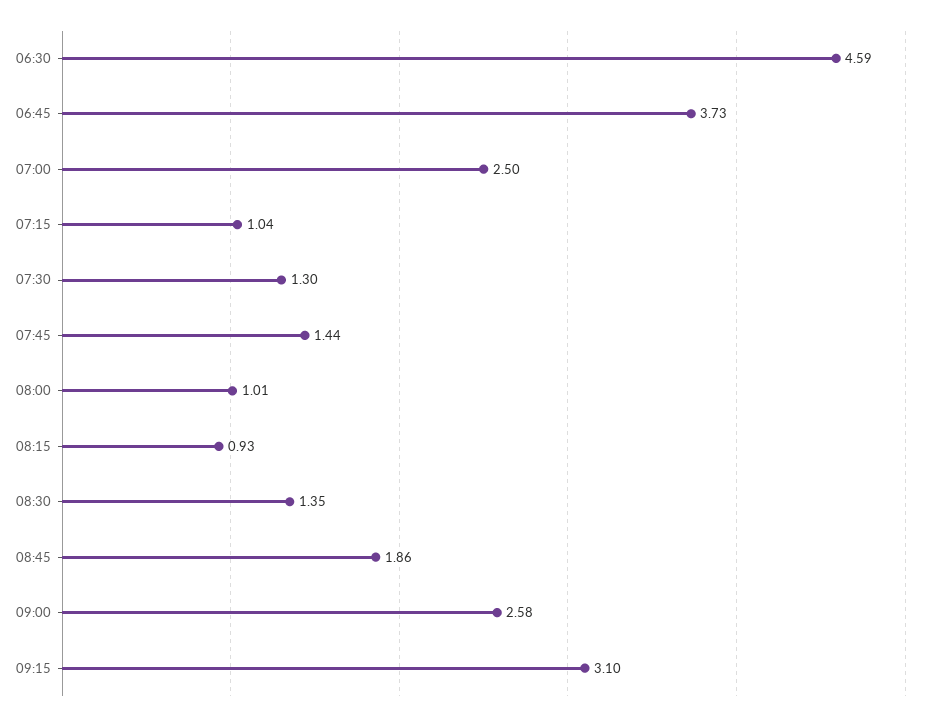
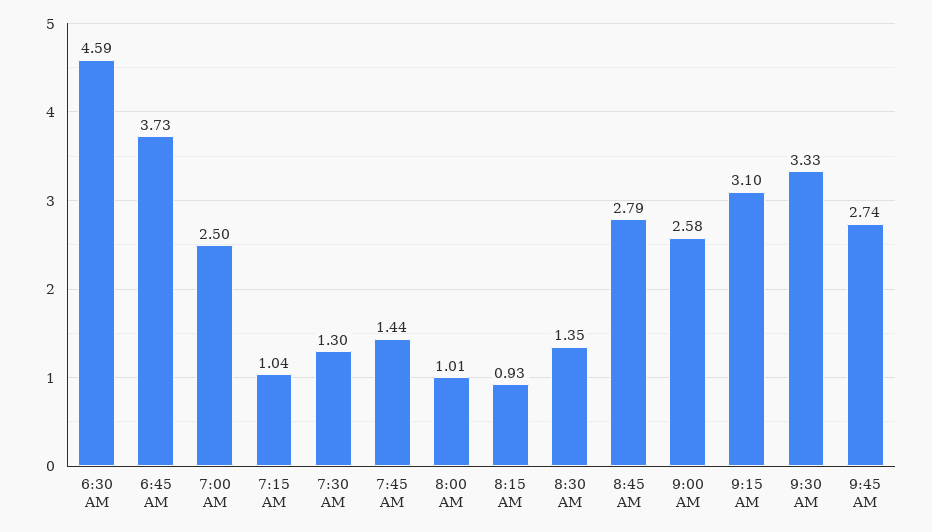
08:45: 1.86 -> 2.79
9:30 AM: none -> 3.33
9:45 AM: none -> 2.74

